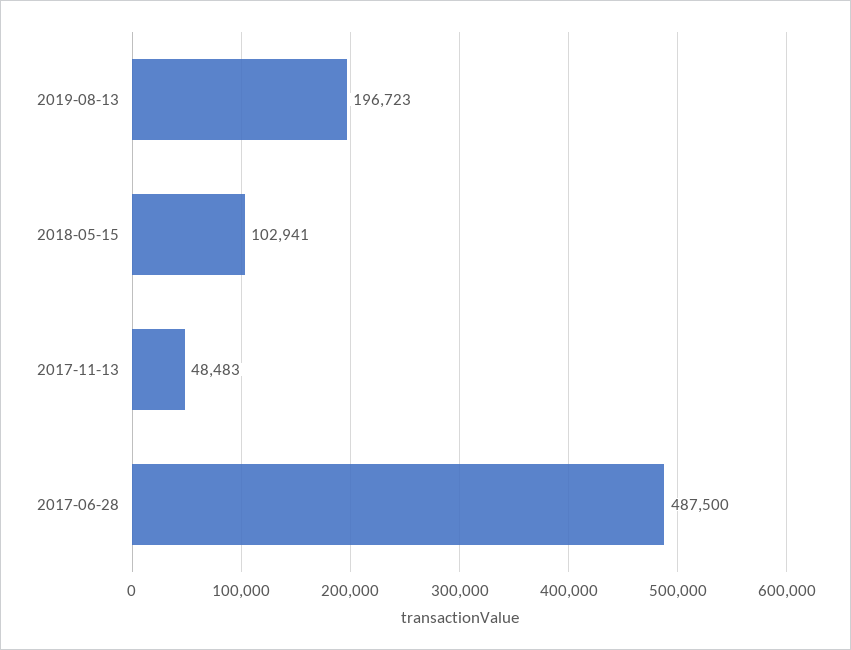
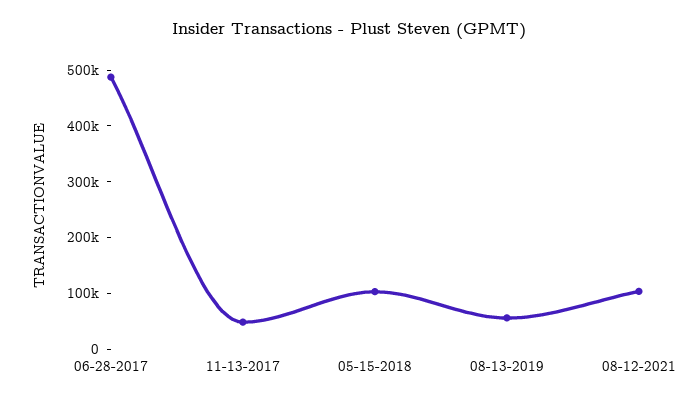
2019-08-13: 196723 -> 60000
08-12-2021: none -> 100000

